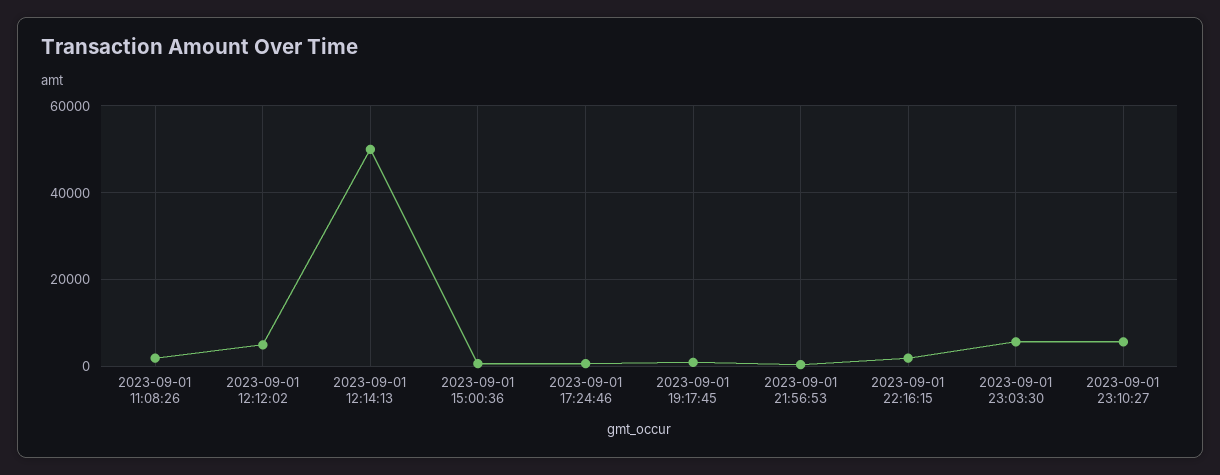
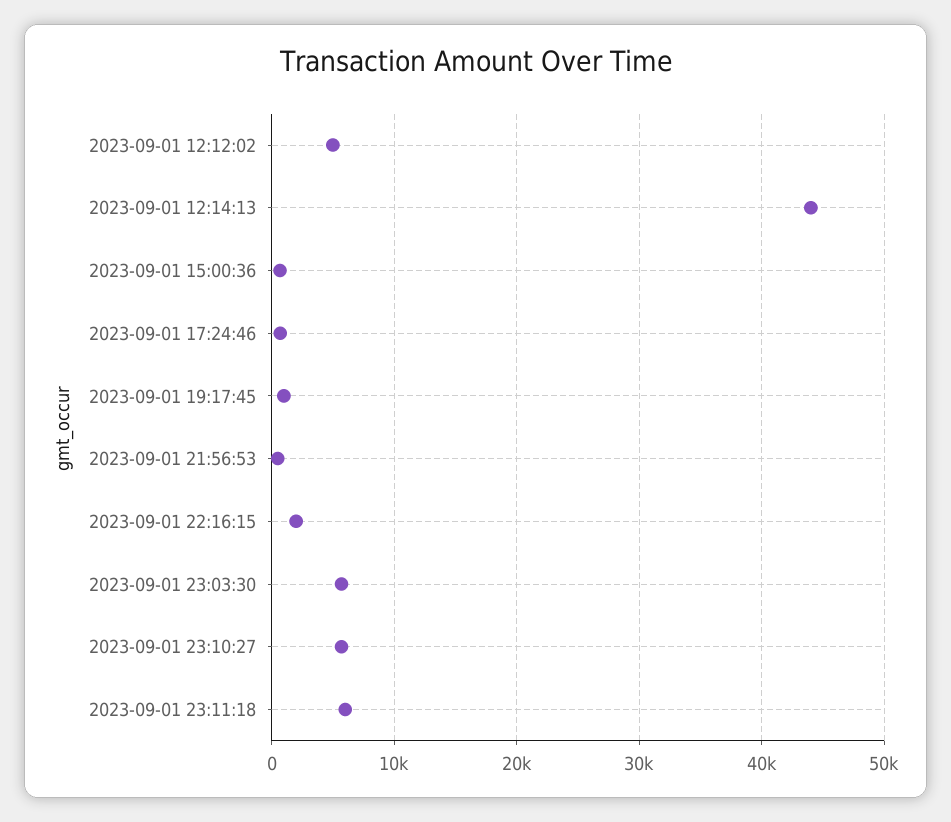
2023-09-01 11:08:26: 2000 -> none
2023-09-01 12:14:13: 50000 -> 44000
2023-09-01 23:11:18: none -> 6000

